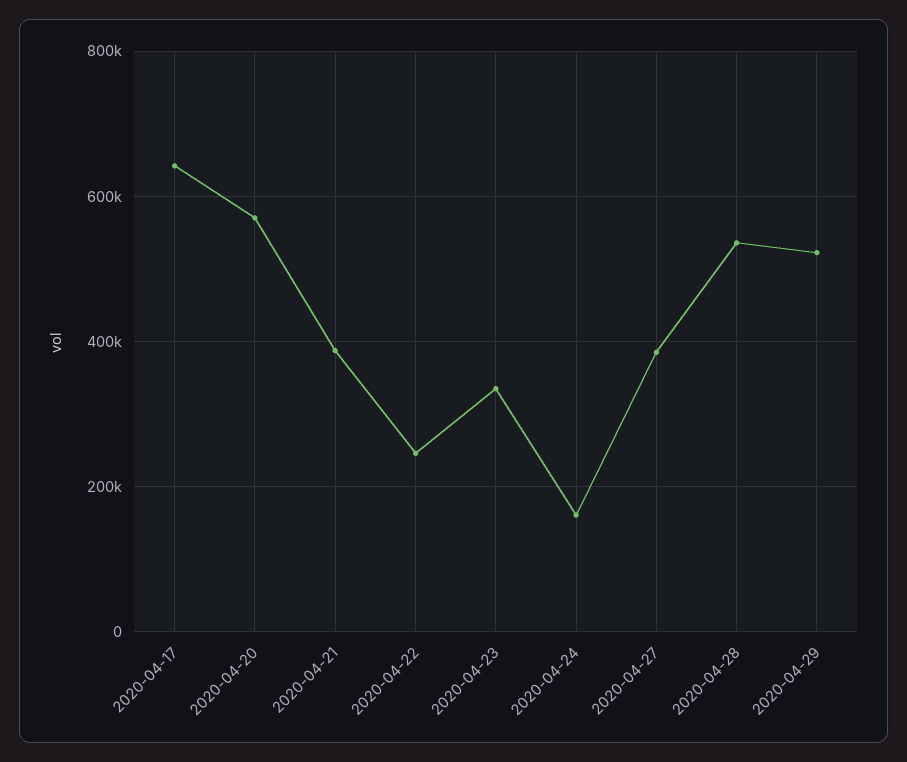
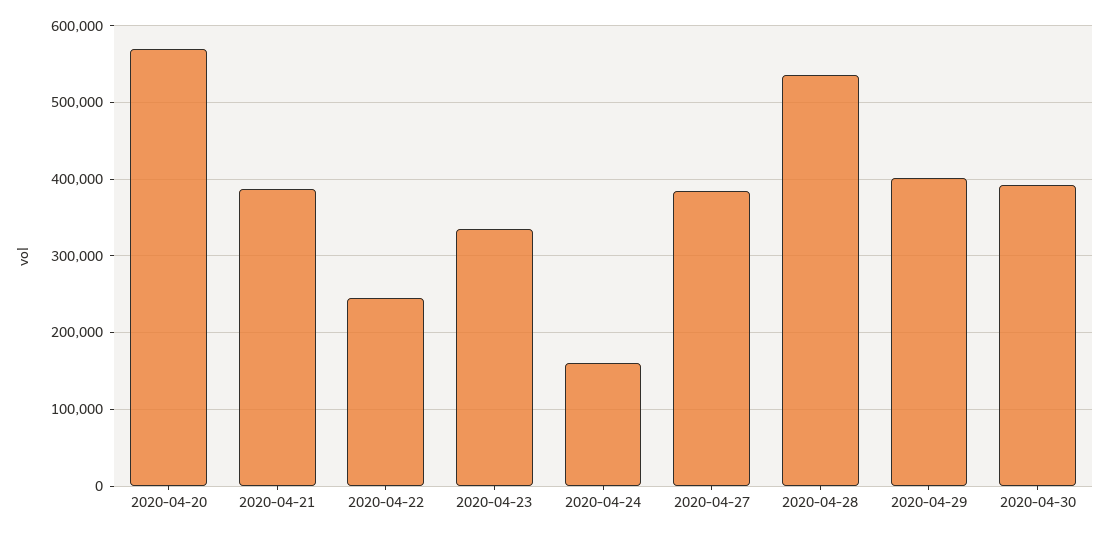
2020-04-17: 640000 -> none
2020-04-29: 520000 -> 400000
2020-04-30: none -> 390000

